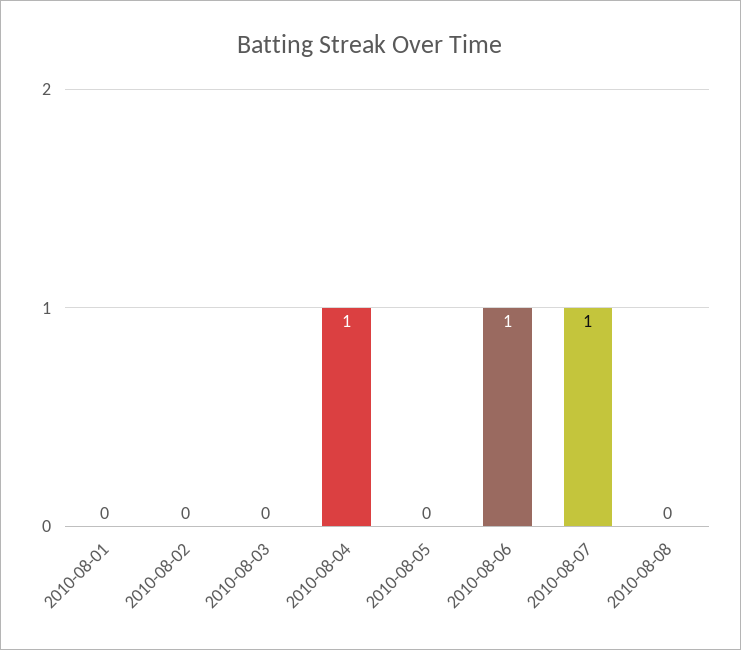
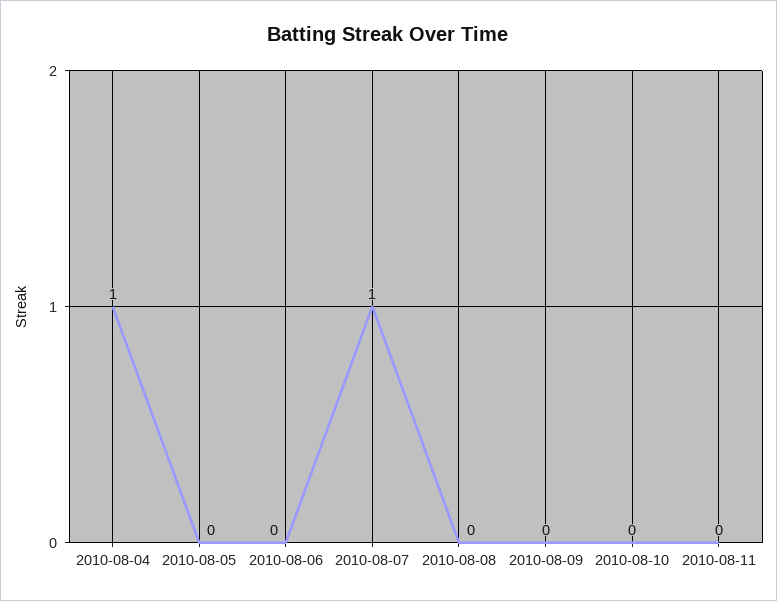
2010-08-01: 0 -> none
2010-08-02: 0 -> none
2010-08-03: 0 -> none
2010-08-06: 1 -> 0
2010-08-09: none -> 0
2010-08-10: none -> 0
2010-08-11: none -> 0

